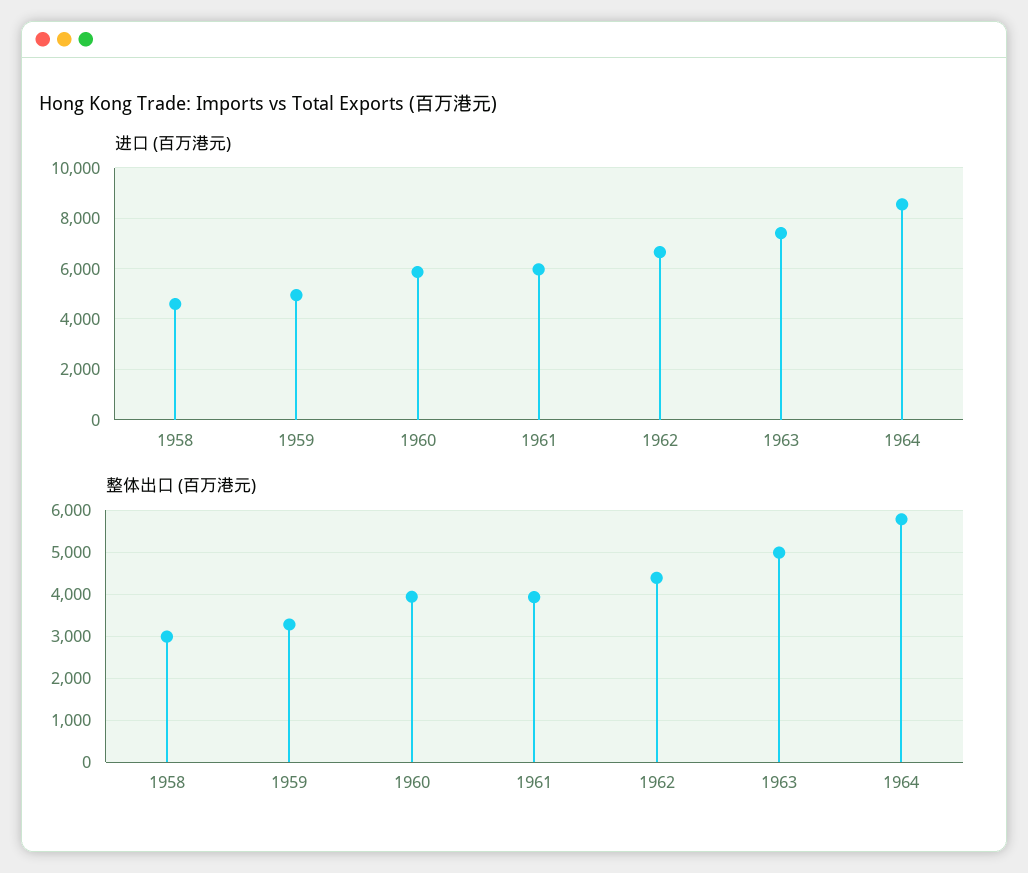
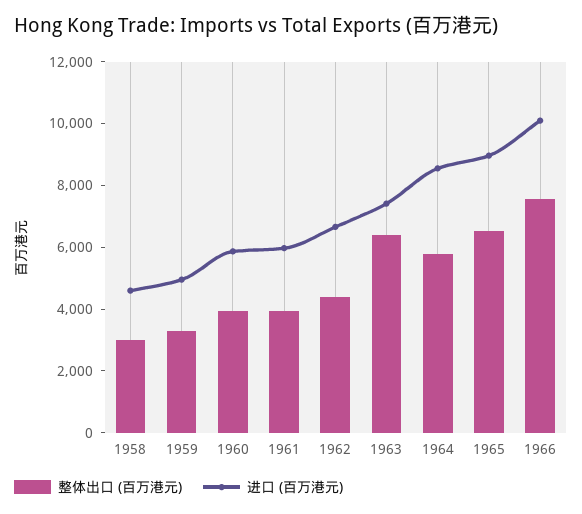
整体出口 (百万港元), 1963: 5000 -> 6500
整体出口 (百万港元), 1965: none -> 6500
进口 (百万港元), 1965: none -> 9000
整体出口 (百万港元), 1966: none -> 7500
进口 (百万港元), 1966: none -> 10000

